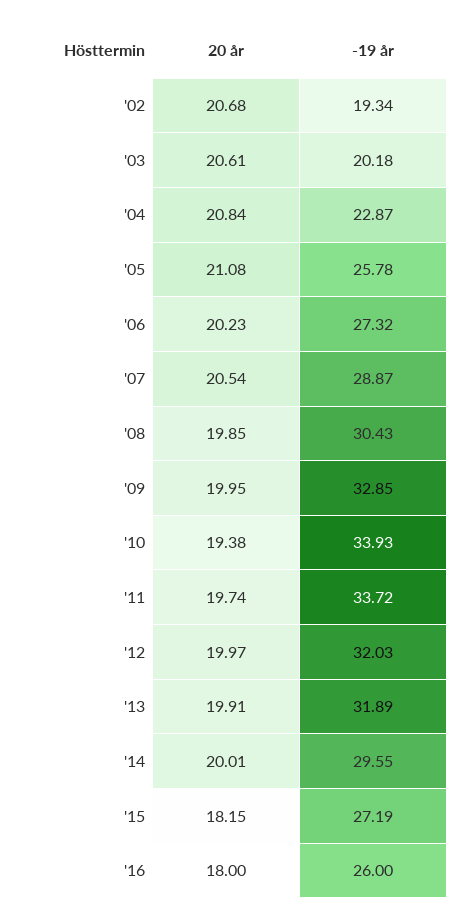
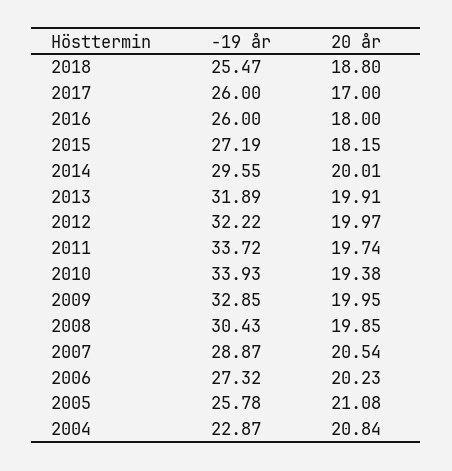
20 år, '02: 20.68 -> none
-19 år, '02: 19.34 -> none
20 år, '03: 20.61 -> none
-19 år, '03: 20.18 -> none
-19 år, '12: 32.03 -> 32.22
-19 år, 2018: none -> 25.47
20 år, 2018: none -> 18.8
-19 år, 2017: none -> 26
20 år, 2017: none -> 17

